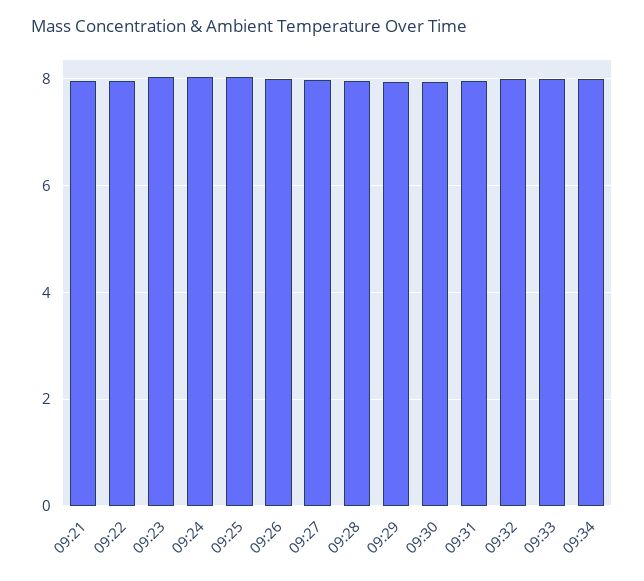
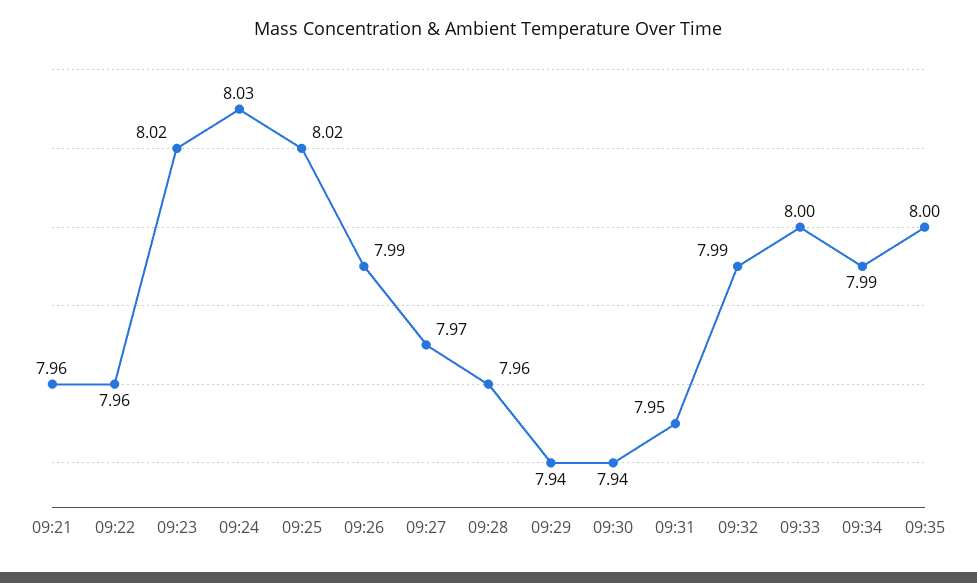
09:35: none -> 8

